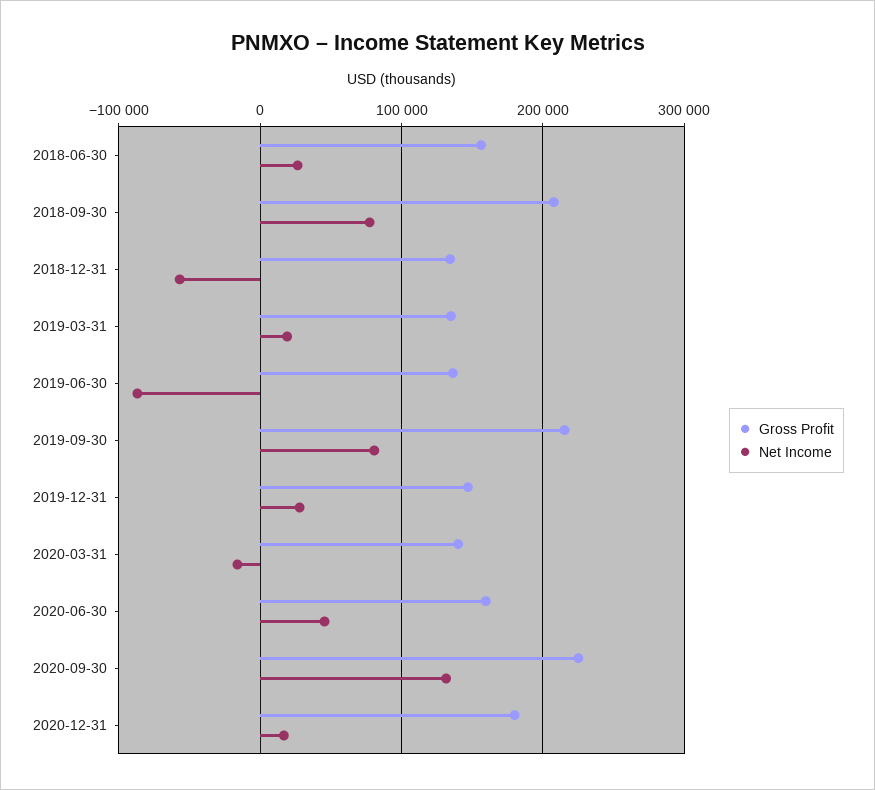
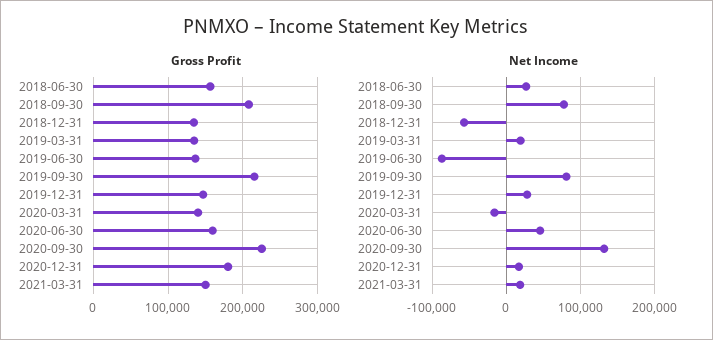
Gross Profit, 2021-03-31: none -> 150000
Net Income, 2021-03-31: none -> 20000

